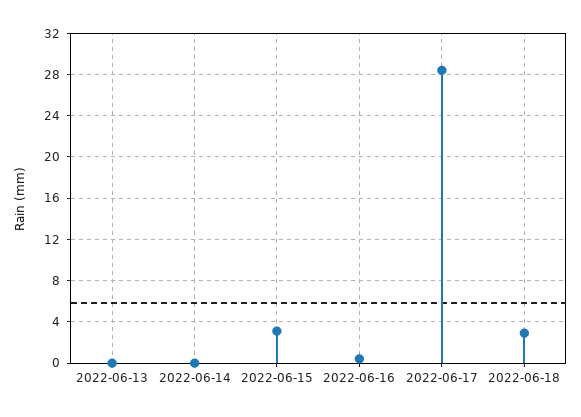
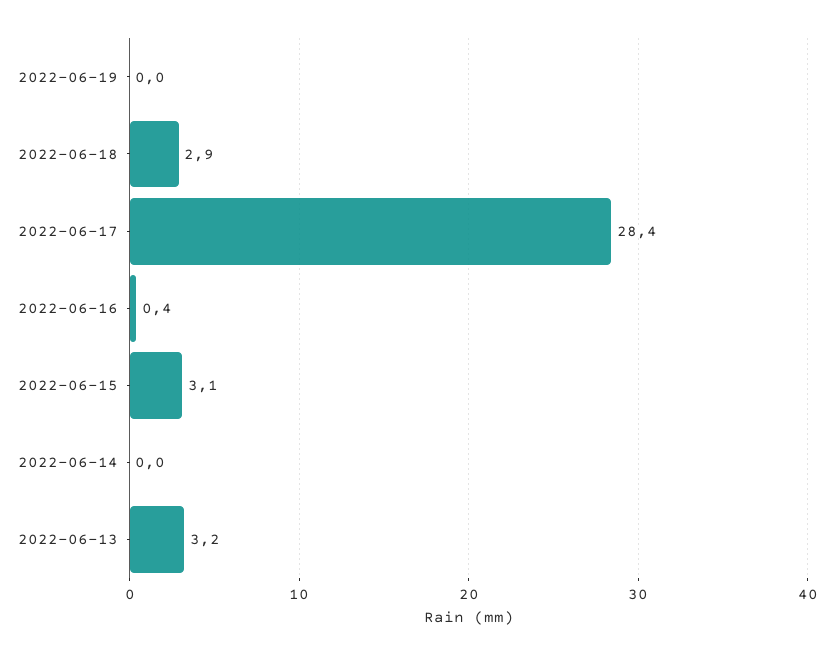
2022-06-13: 0 -> 3.2
2022-06-19: none -> 0

